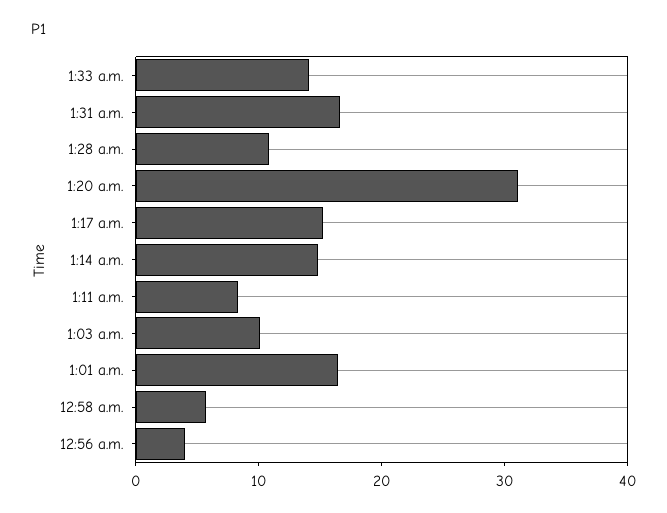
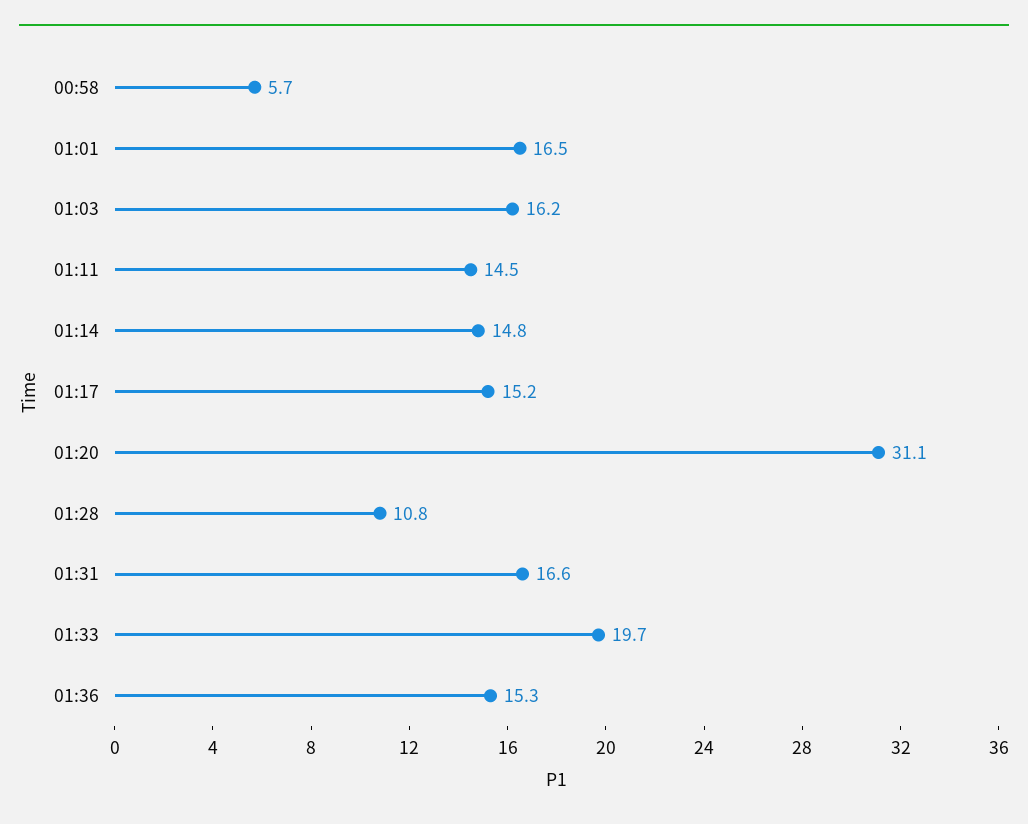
1:33 a.m.: 14 -> 19.7
1:11 a.m.: 8 -> 14.5
1:03 a.m.: 10 -> 16.2
12:56 a.m.: 4 -> none
01:36: none -> 15.3

